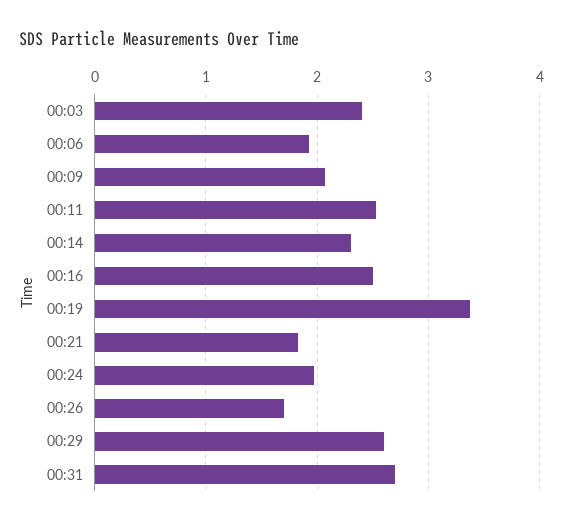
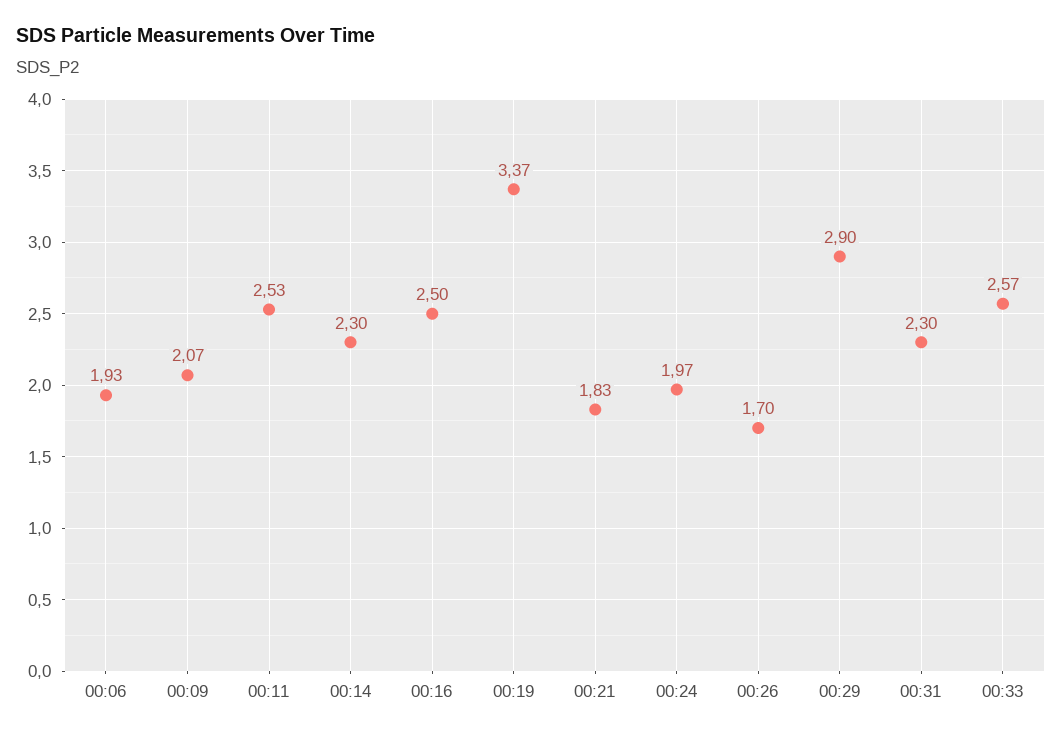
00:03: 2.4 -> none
00:29: 2.6 -> 2.9
00:31: 2.7 -> 2.3
00:33: none -> 2.57

